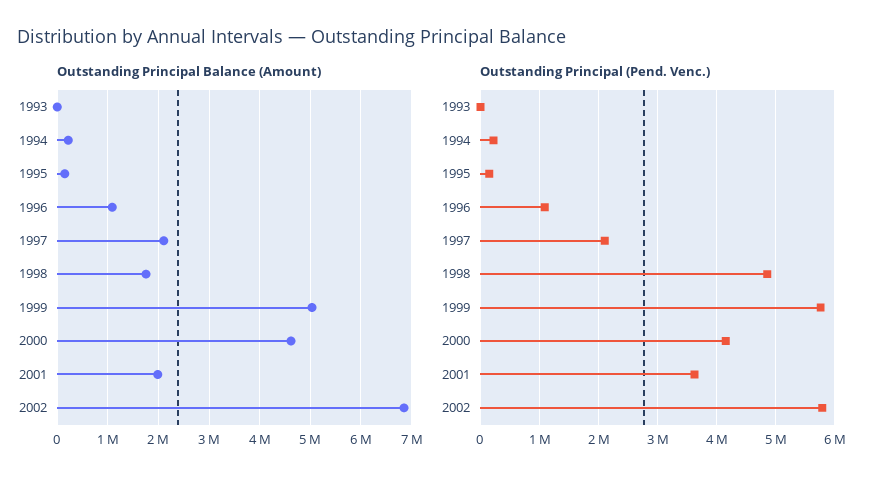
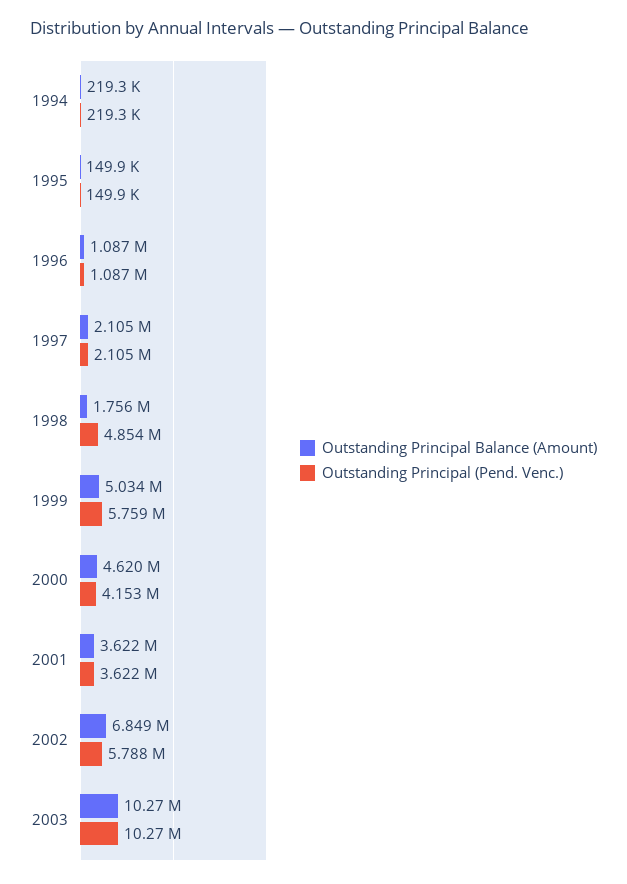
Outstanding Principal Balance (Amount), 1993: 0 -> none
Outstanding Principal Balance (Amount), 2001: 2000000 -> 3622000
Outstanding Principal (Pend. Venc.), 1993: 0 -> none
Outstanding Principal Balance (Amount), 2003: none -> 10270000
Outstanding Principal (Pend. Venc.), 2003: none -> 10270000

